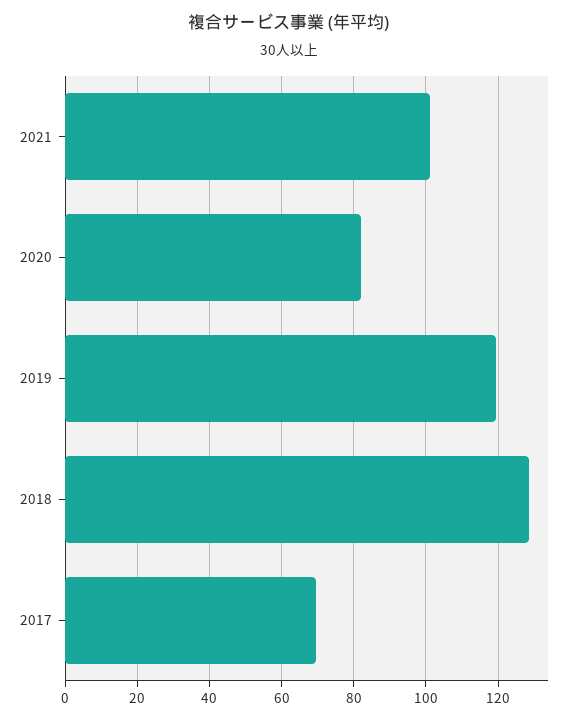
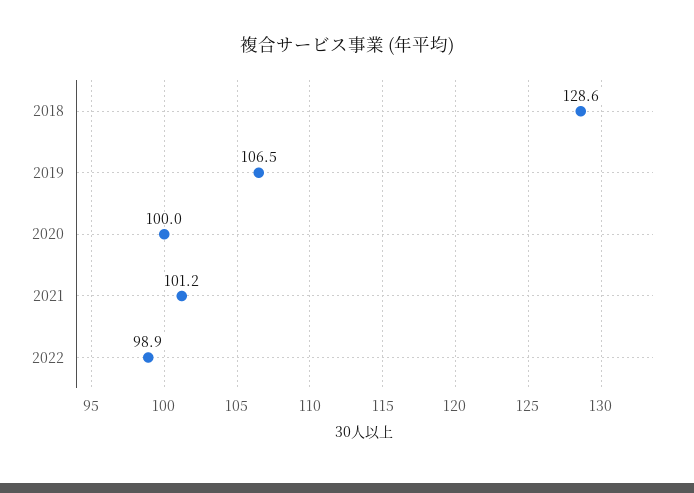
2020: 82 -> 100
2019: 120 -> 106.5
2017: 70 -> none
2022: none -> 98.9

